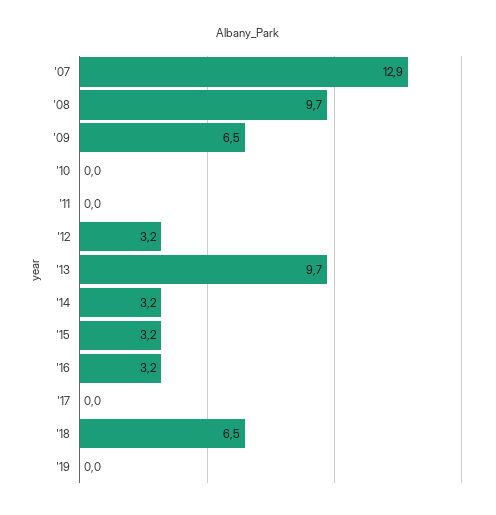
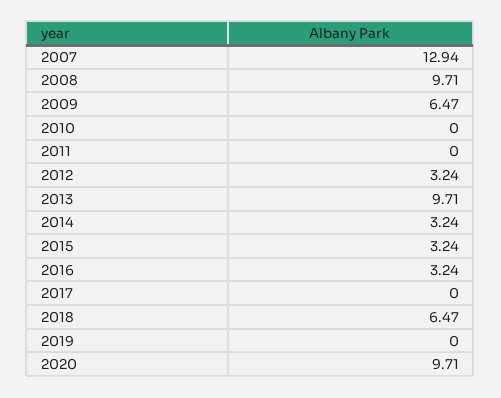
2020: none -> 9.71

